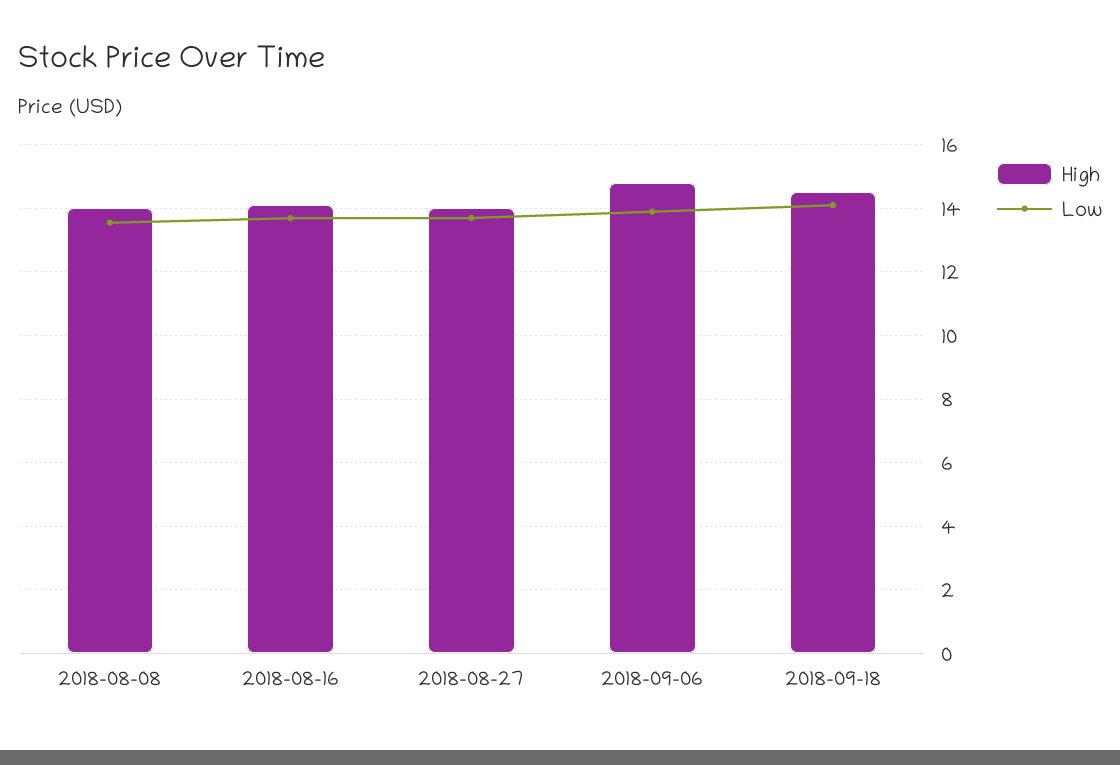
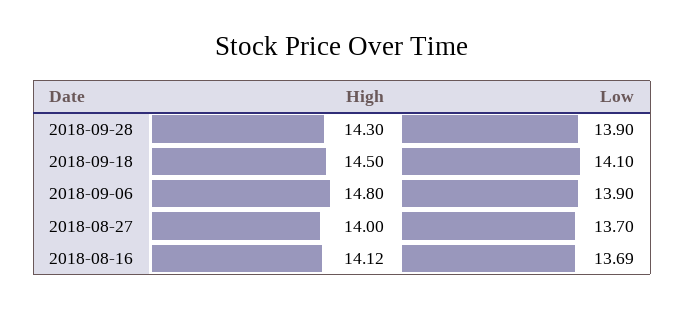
High, 2018-08-08: 14 -> none
Low, 2018-08-08: 13.6 -> none
High, 2018-09-28: none -> 14.3
Low, 2018-09-28: none -> 13.9

